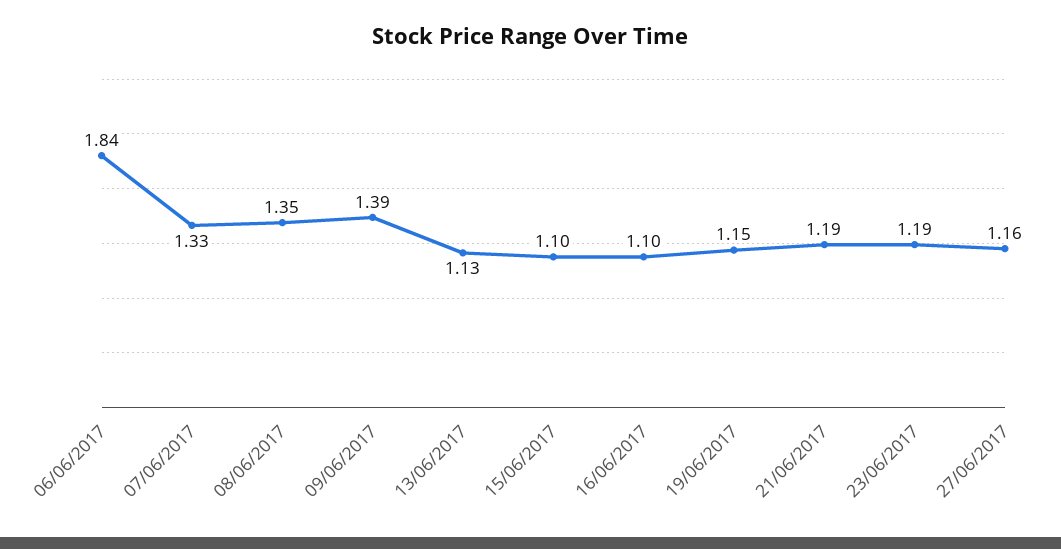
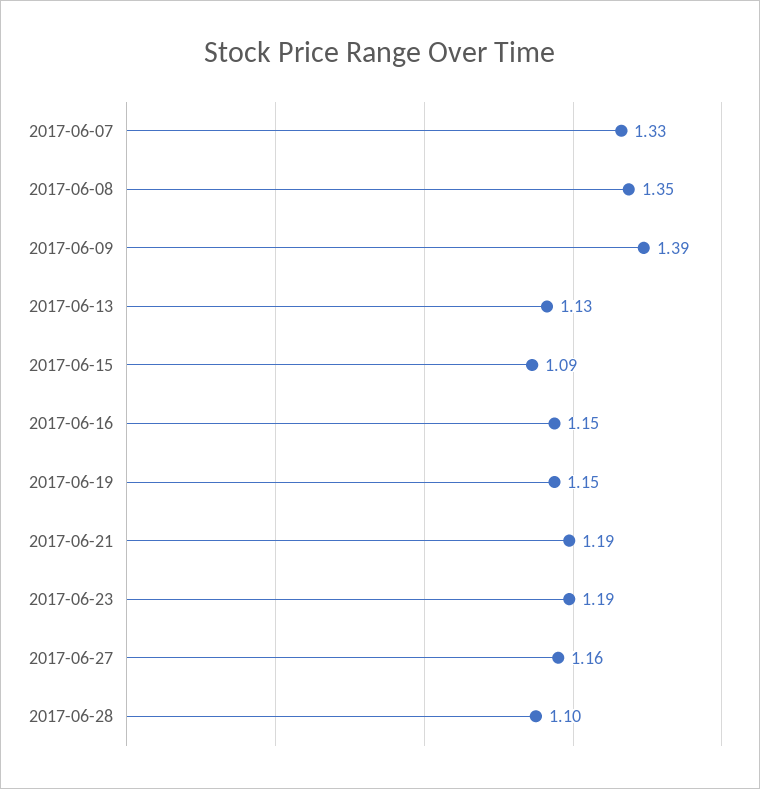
06/06/2017: 1.84 -> none
15/06/2017: 1.1 -> 1.09
16/06/2017: 1.1 -> 1.15
2017-06-28: none -> 1.1

